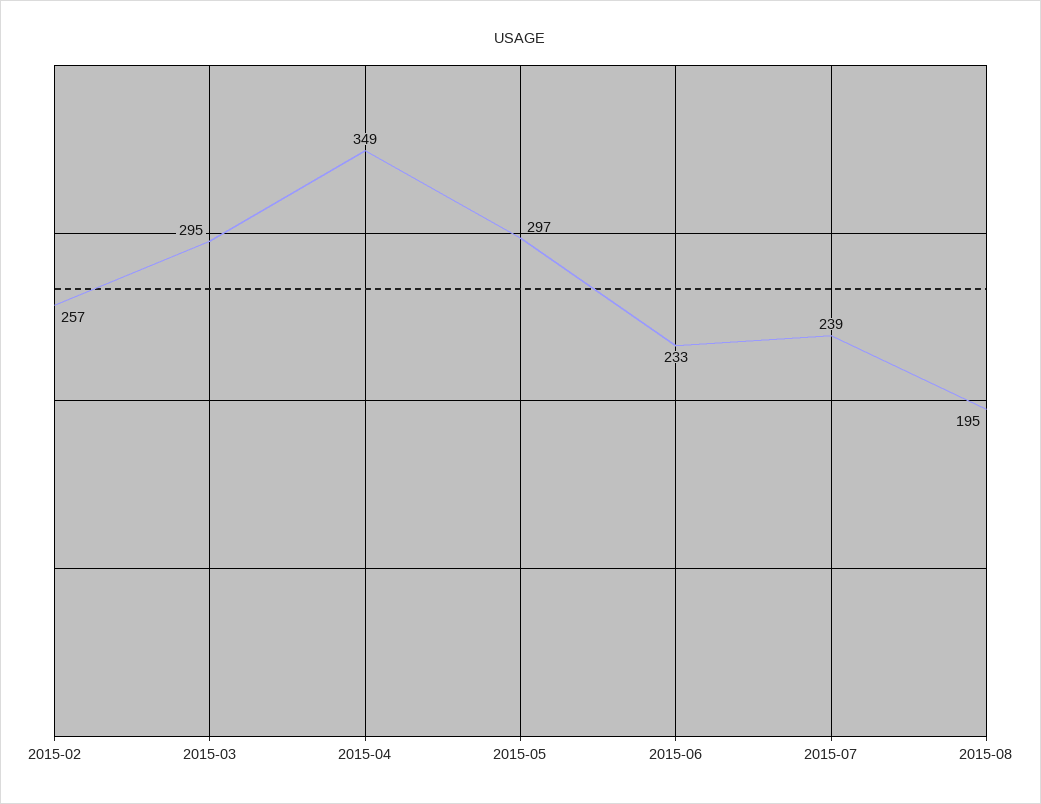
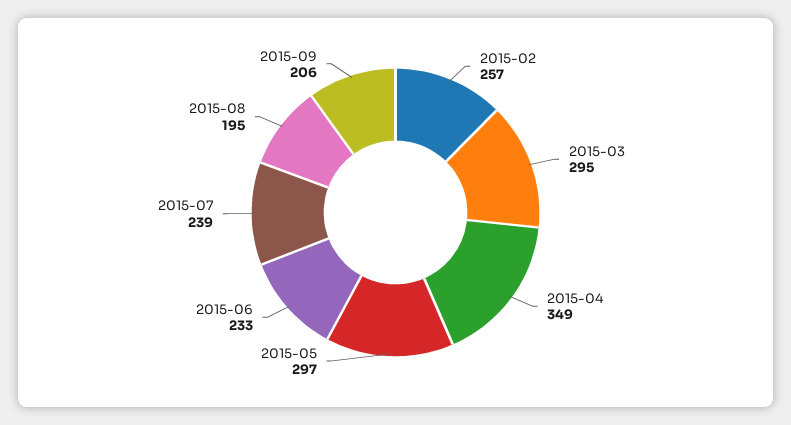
2015-09: none -> 206

